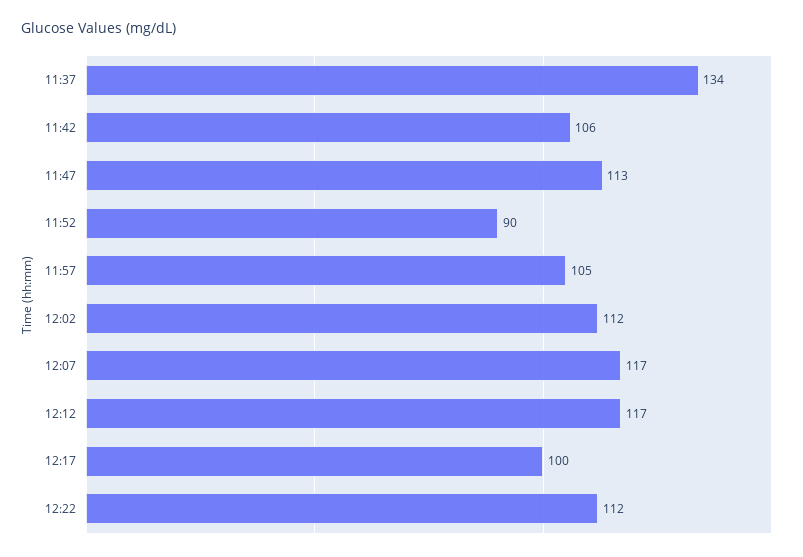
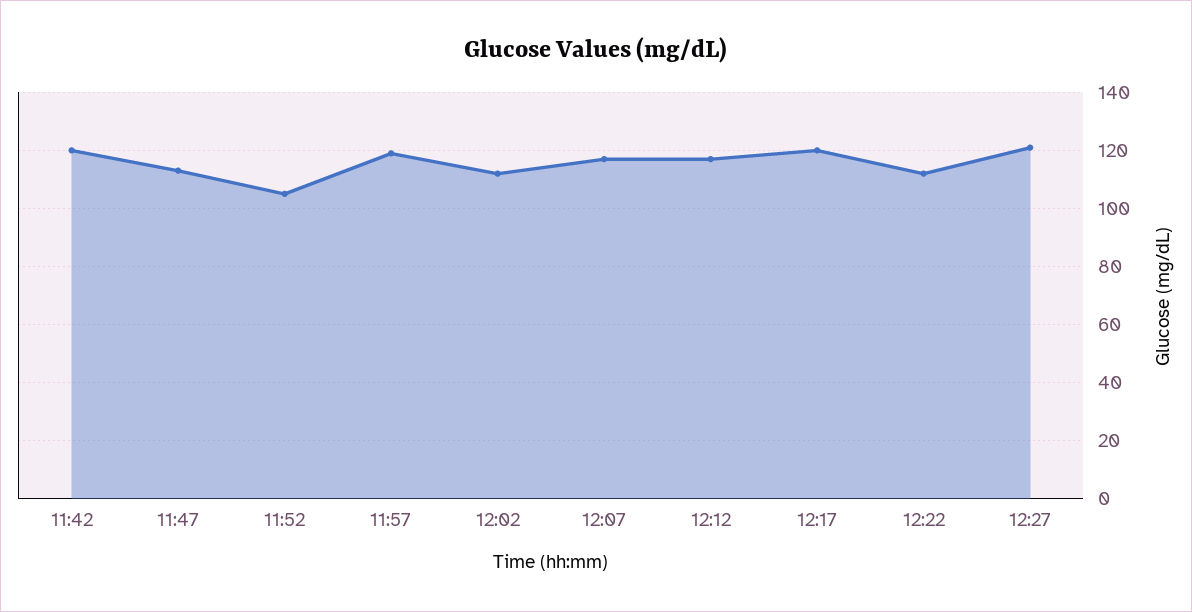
11:37: 134 -> none
11:42: 106 -> 120
11:52: 90 -> 105
11:57: 105 -> 120
12:17: 100 -> 120
12:27: none -> 120

